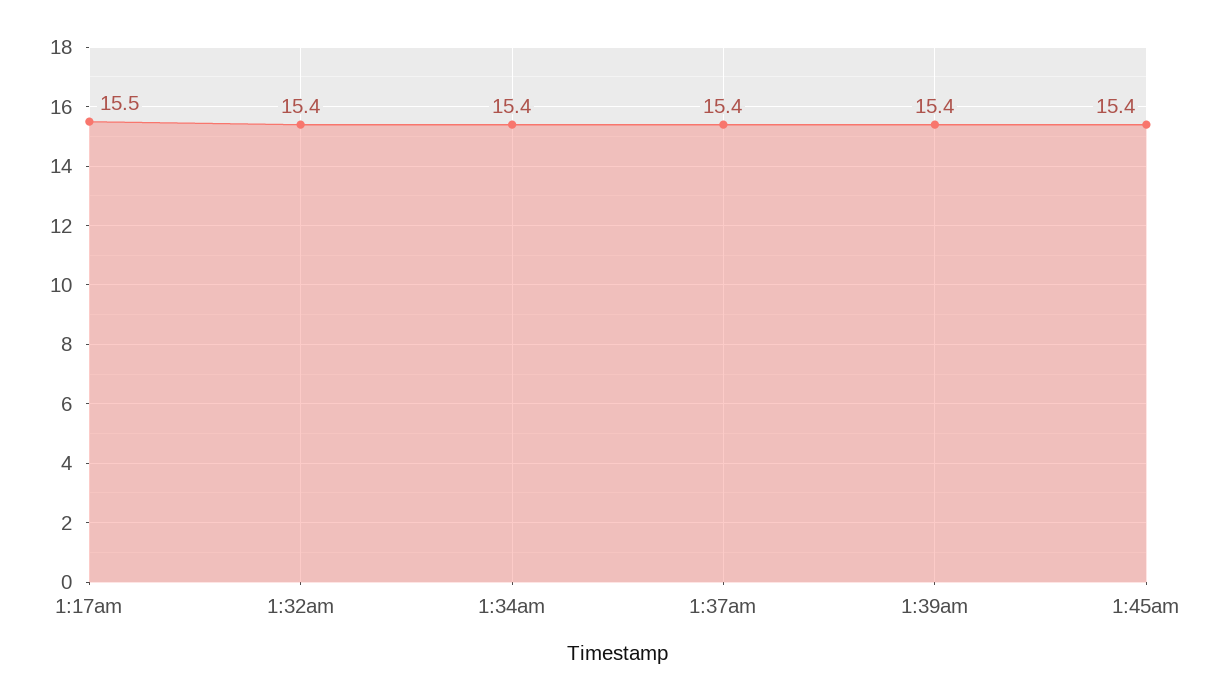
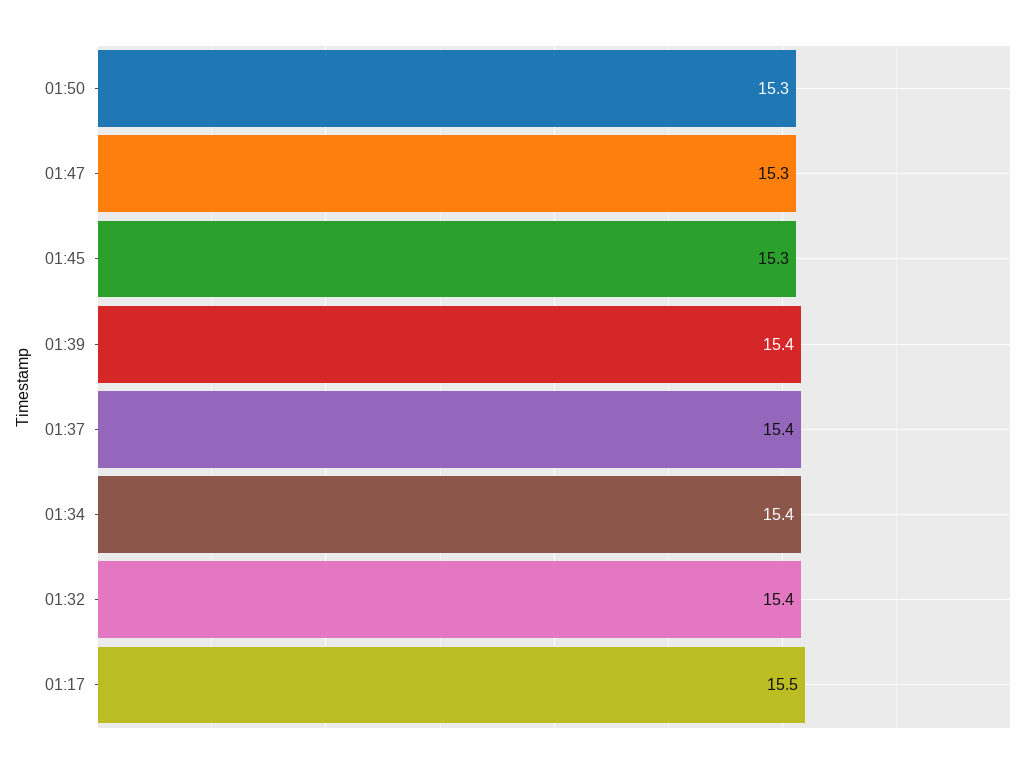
1:45am: 15.4 -> 15.3
01:50: none -> 15.3
01:47: none -> 15.3

